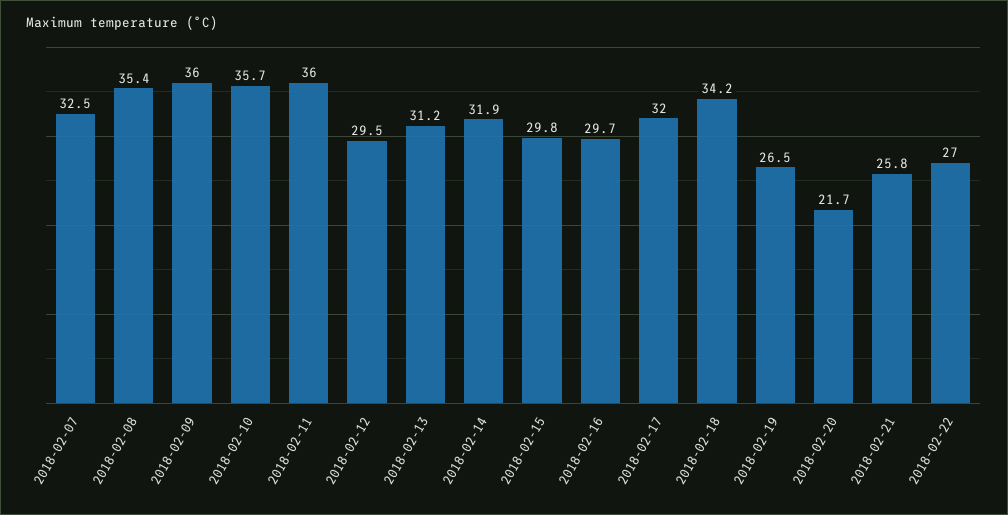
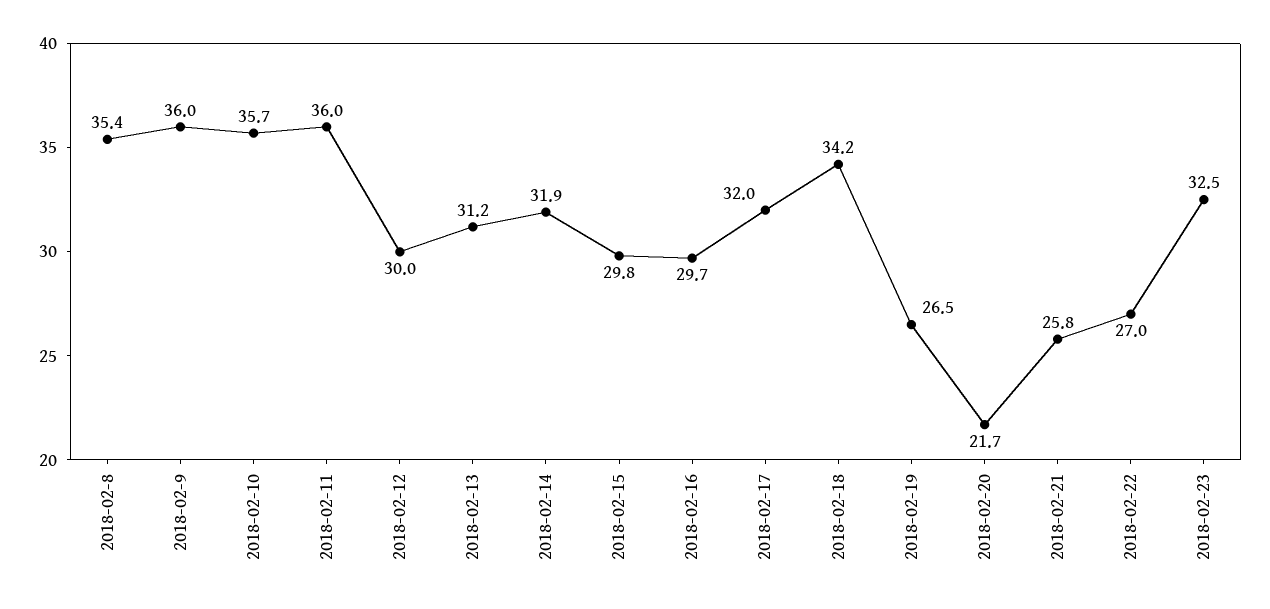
2018-02-07: 32.5 -> none
2018-02-12: 29.5 -> 30
2018-02-23: none -> 32.5

